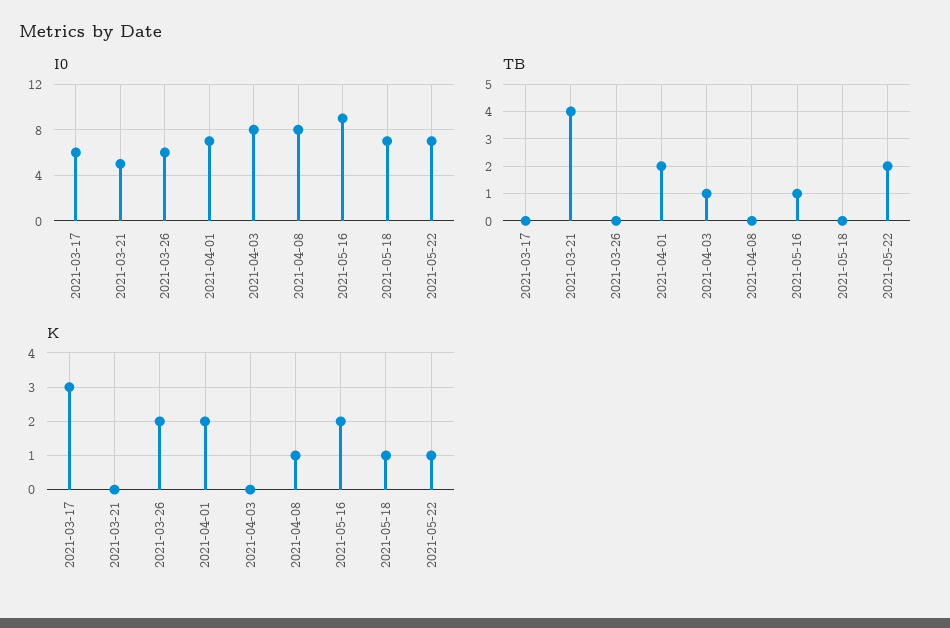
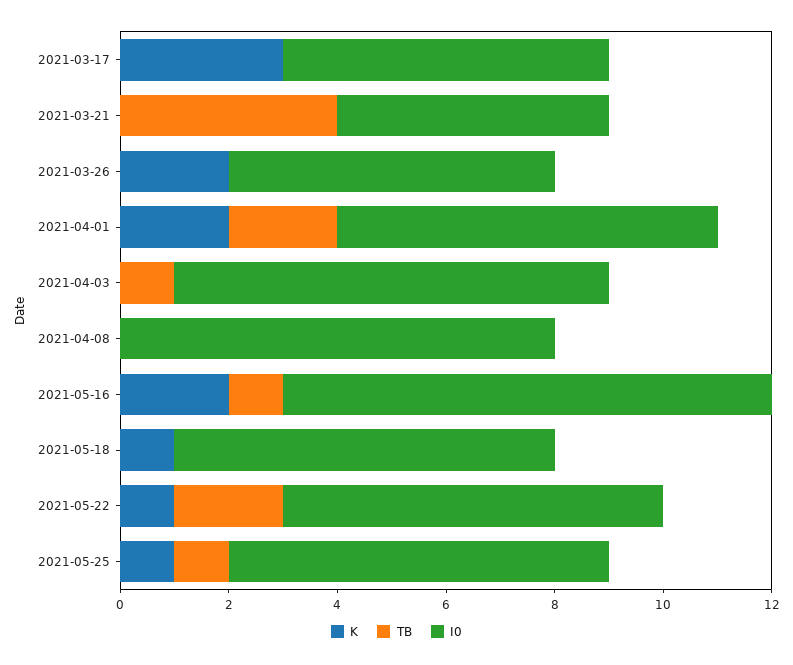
K, 2021-04-08: 1 -> 0
K, 2021-05-25: none -> 1
TB, 2021-05-25: none -> 1
I0, 2021-05-25: none -> 7

